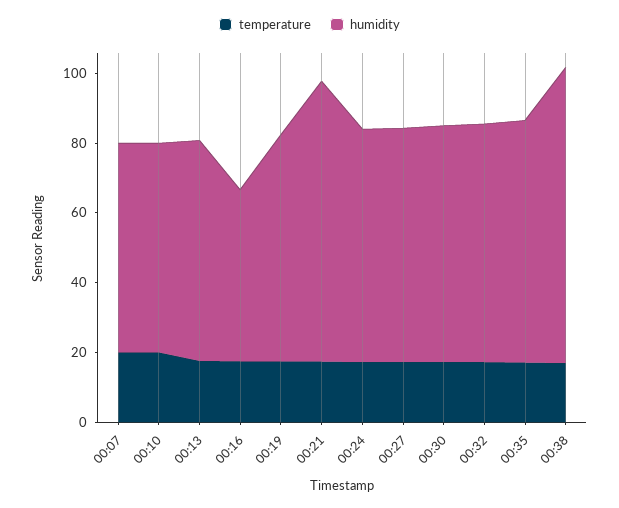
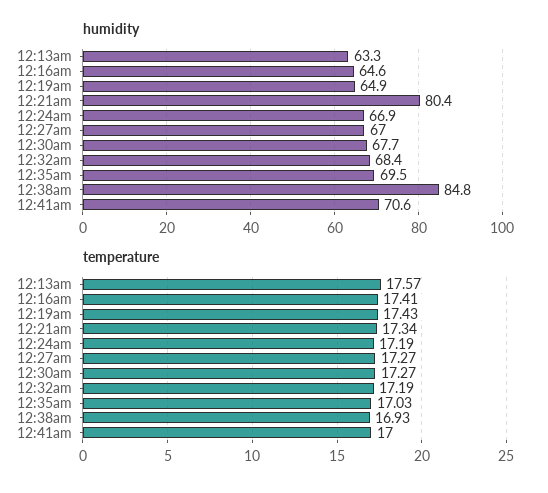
temperature, 00:07: 20 -> none
humidity, 00:07: 60 -> none
temperature, 00:10: 20 -> none
humidity, 00:10: 60 -> none
humidity, 00:16: 50 -> 64.6
humidity, 12:41am: none -> 70.6
temperature, 12:41am: none -> 17

